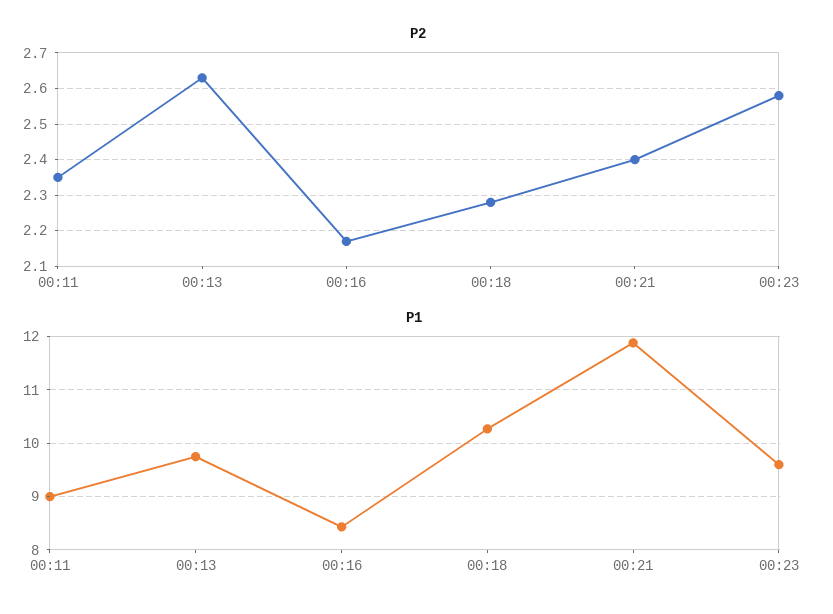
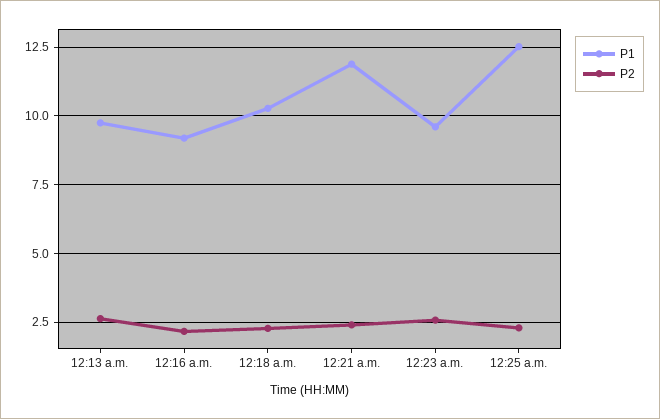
P2, 00:11: 2.35 -> none
P1, 00:11: 9 -> none
P1, 00:16: 8.4 -> 9.25
P1, 12:25 a.m.: none -> 12.5
P2, 12:25 a.m.: none -> 2.25

